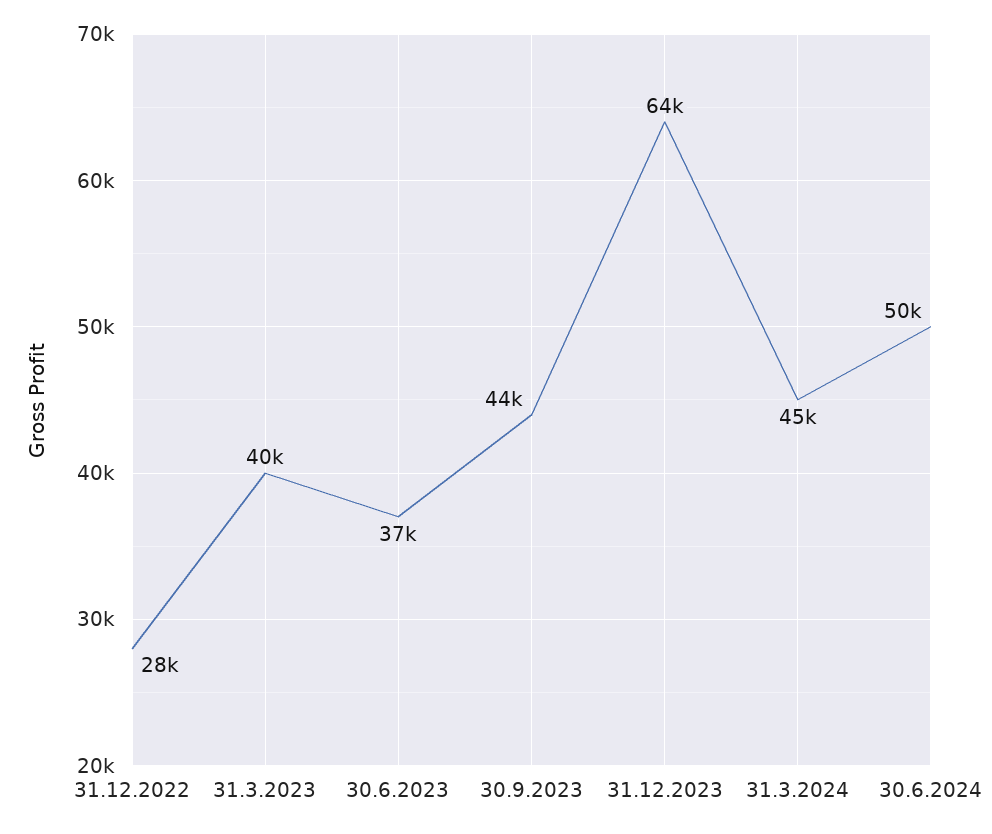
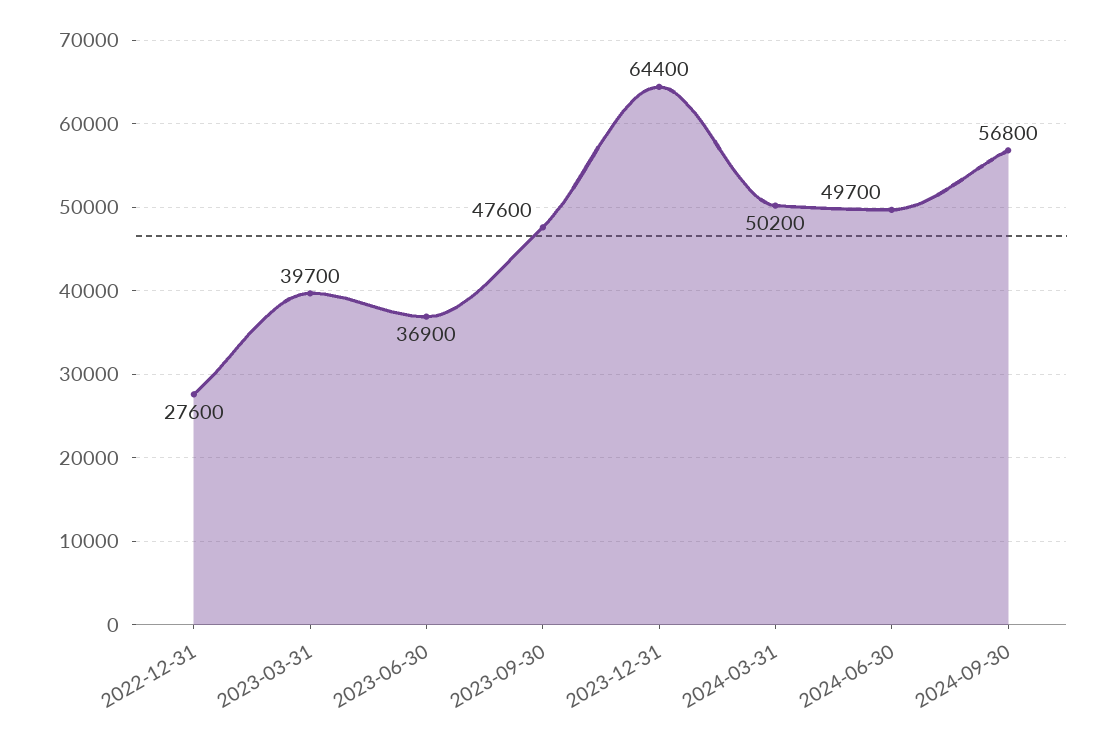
30.9.2023: 44000 -> 47600
31.3.2024: 45000 -> 50200
2024-09-30: none -> 56800

